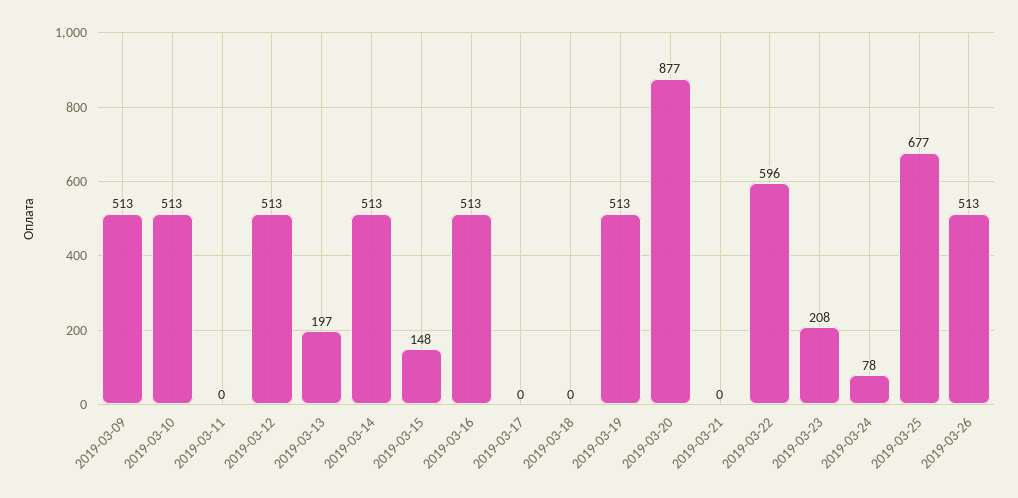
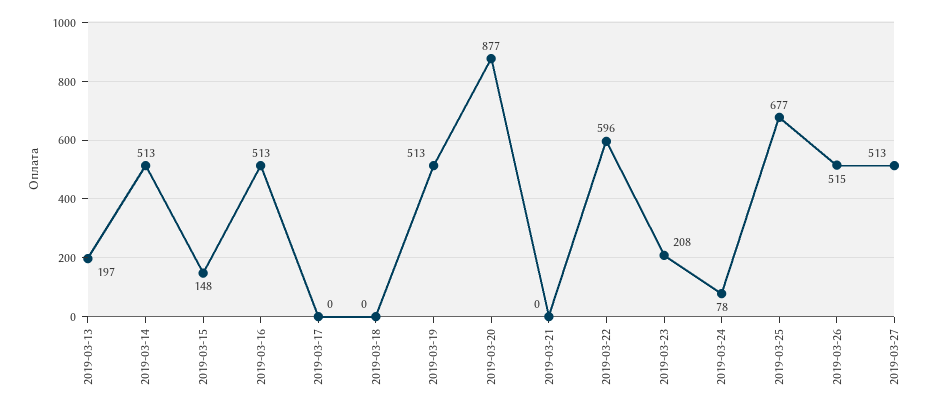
2019-03-09: 513 -> none
2019-03-10: 513 -> none
2019-03-11: 0 -> none
2019-03-12: 513 -> none
2019-03-26: 513 -> 515
2019-03-27: none -> 513

